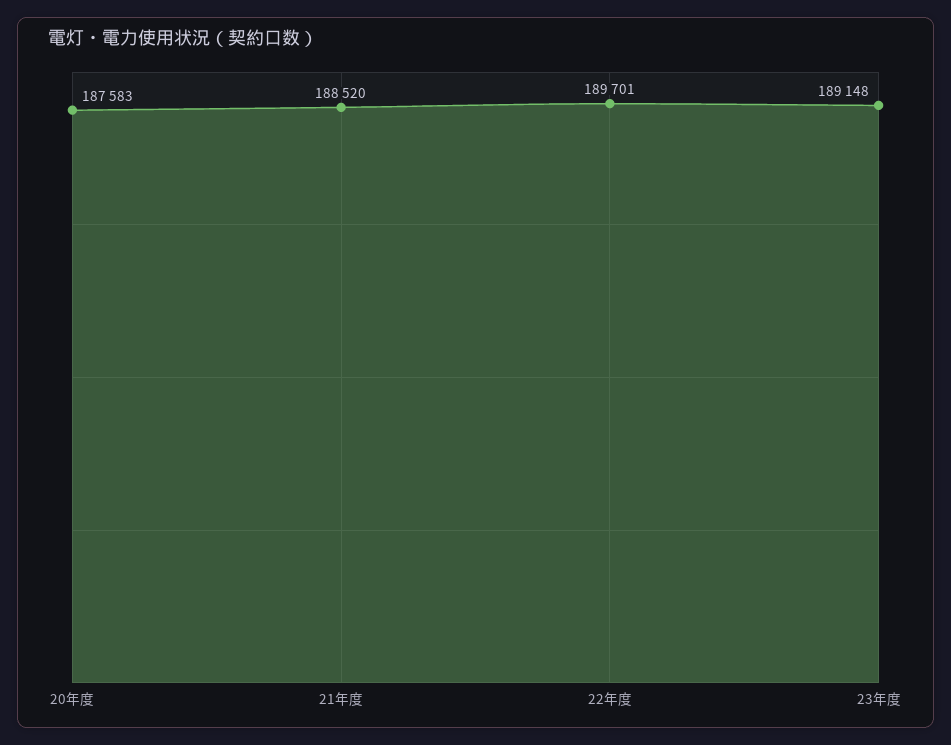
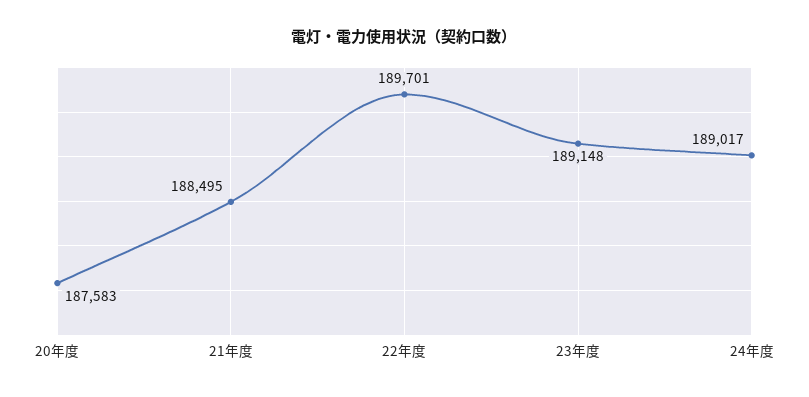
21年度: 188520 -> 188495
24年度: none -> 189017

